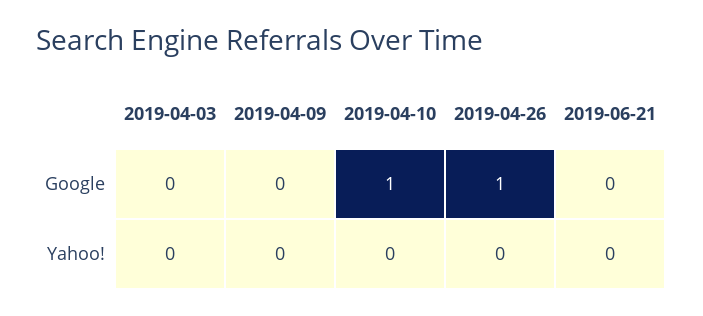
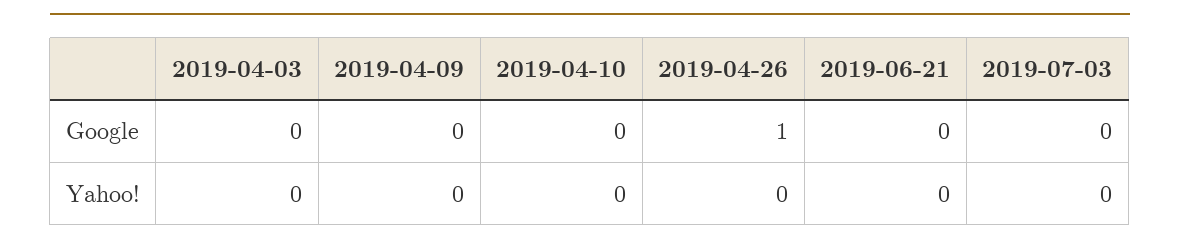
2019-04-10, Google: 1 -> 0
2019-07-03, Google: none -> 0
2019-07-03, Yahoo!: none -> 0

